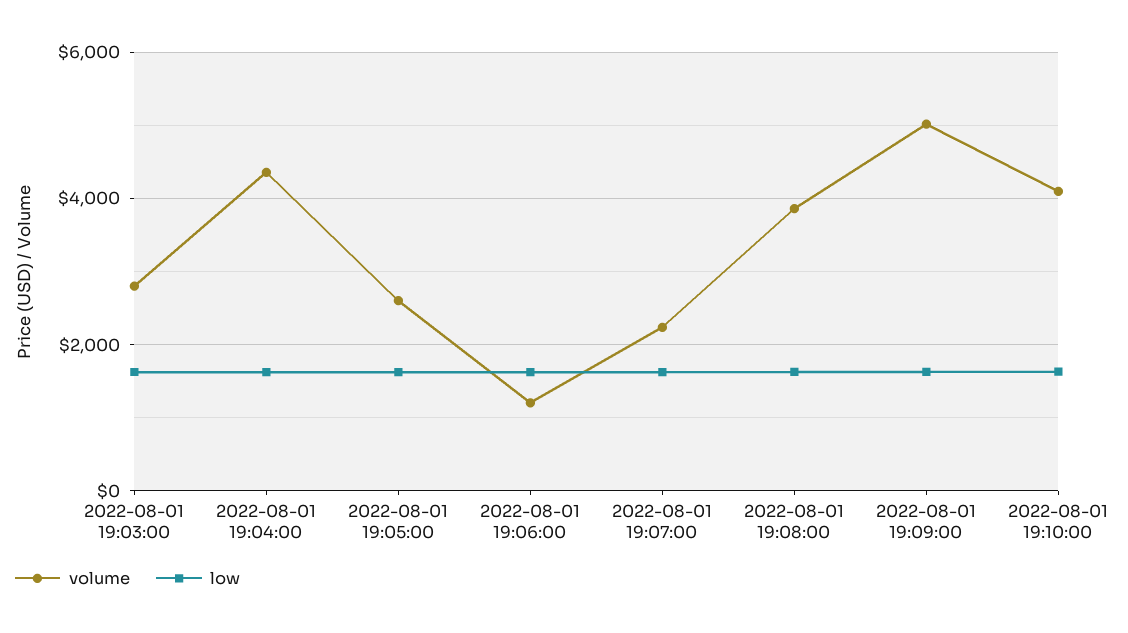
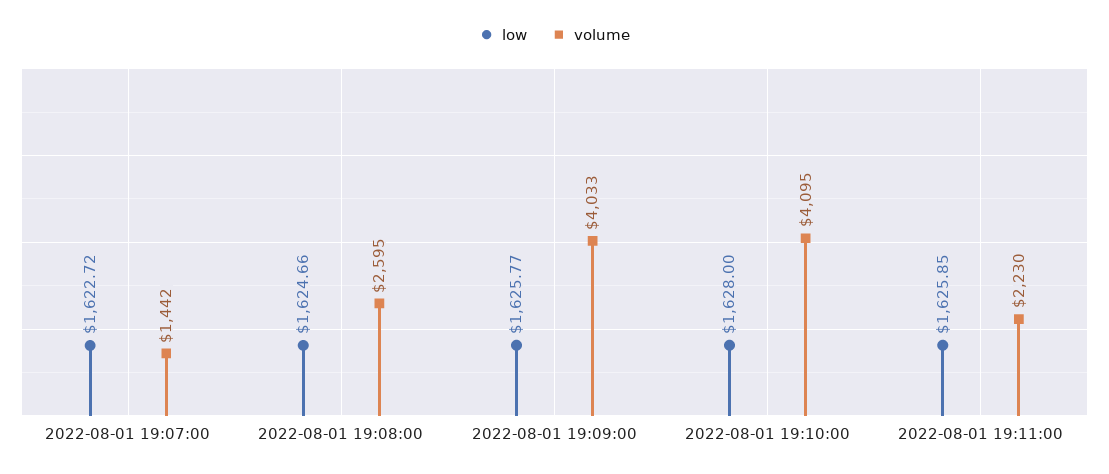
volume, 2022-08-01 19:03:00: 2800 -> none
low, 2022-08-01 19:03:00: 1600 -> none
volume, 2022-08-01 19:04:00: 4400 -> none
low, 2022-08-01 19:04:00: 1600 -> none
volume, 2022-08-01 19:05:00: 2600 -> none
low, 2022-08-01 19:05:00: 1600 -> none
volume, 2022-08-01 19:06:00: 1200 -> none
low, 2022-08-01 19:06:00: 1600 -> none
volume, 2022-08-01 19:07:00: 2200 -> 1442
volume, 2022-08-01 19:08:00: 3800 -> 2595
volume, 2022-08-01 19:09:00: 5000 -> 4033
low, 2022-08-01 19:11:00: none -> 1625.85
volume, 2022-08-01 19:11:00: none -> 2230

